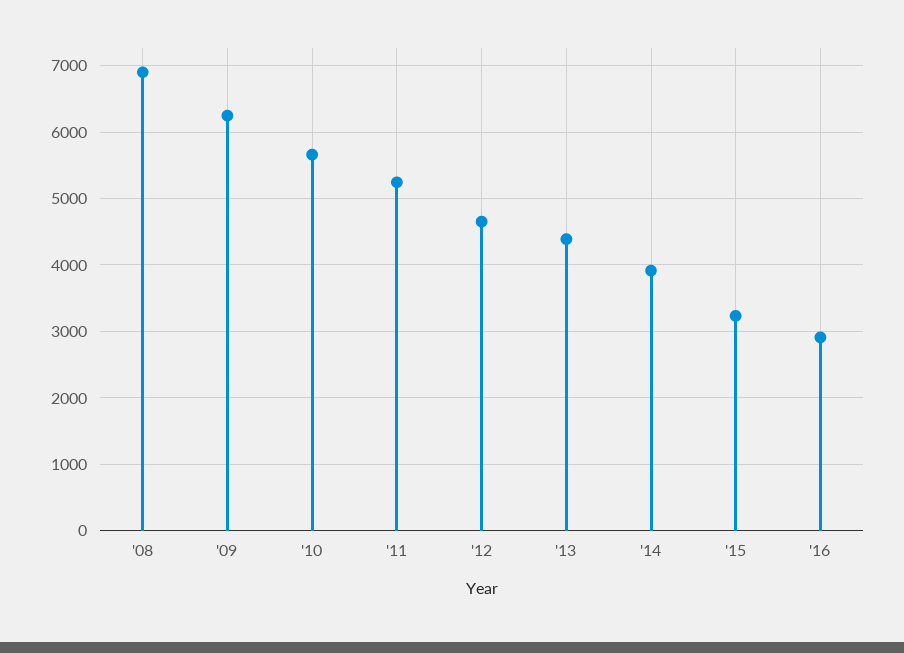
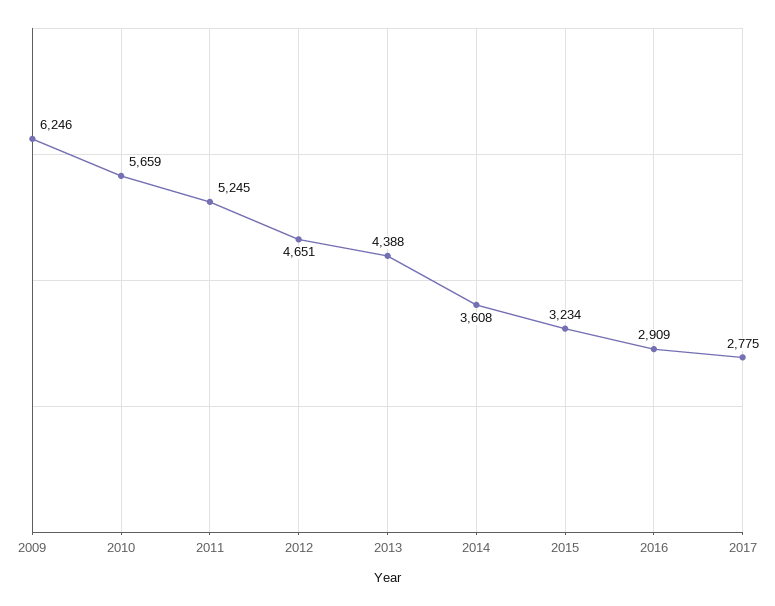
'08: 6900 -> none
'14: 3900 -> 3608
2017: none -> 2775

